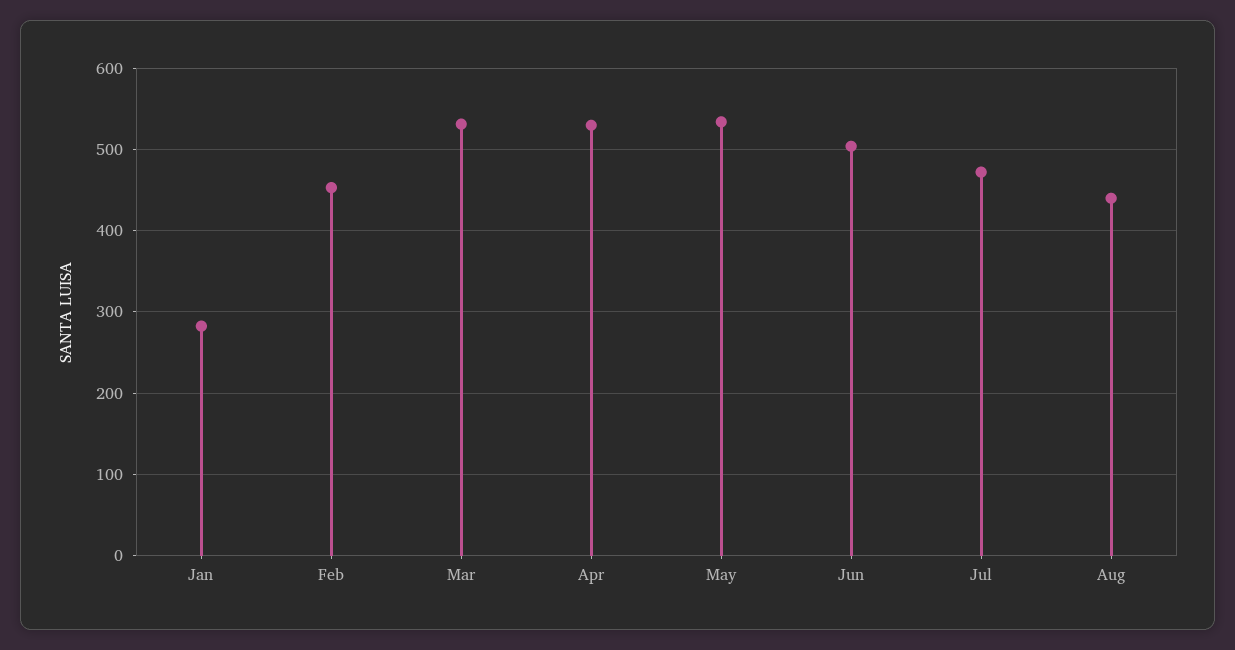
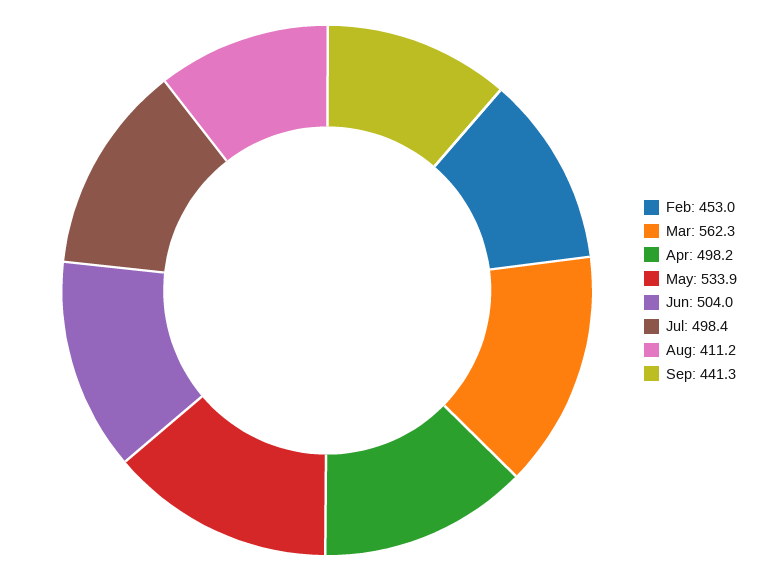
Jan: 280 -> none
Mar: 530 -> 562.3
Apr: 530 -> 498.2
Jul: 470 -> 498.4
Aug: 440 -> 411.2
Sep: none -> 441.3

